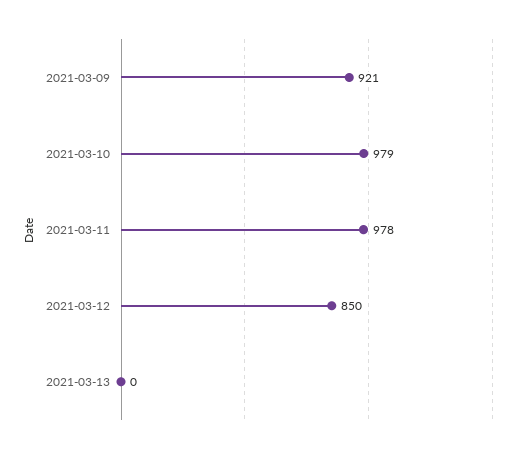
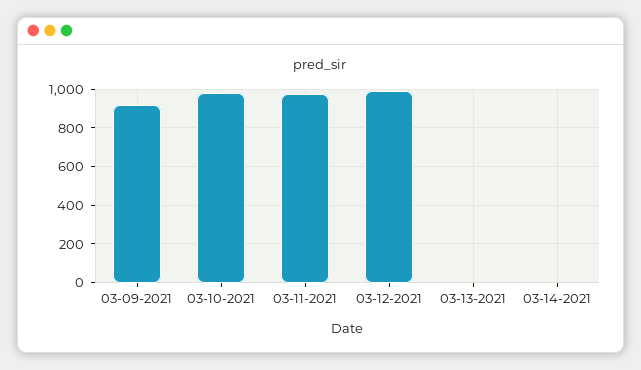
2021-03-12: 850 -> 1000
03-14-2021: none -> 0

